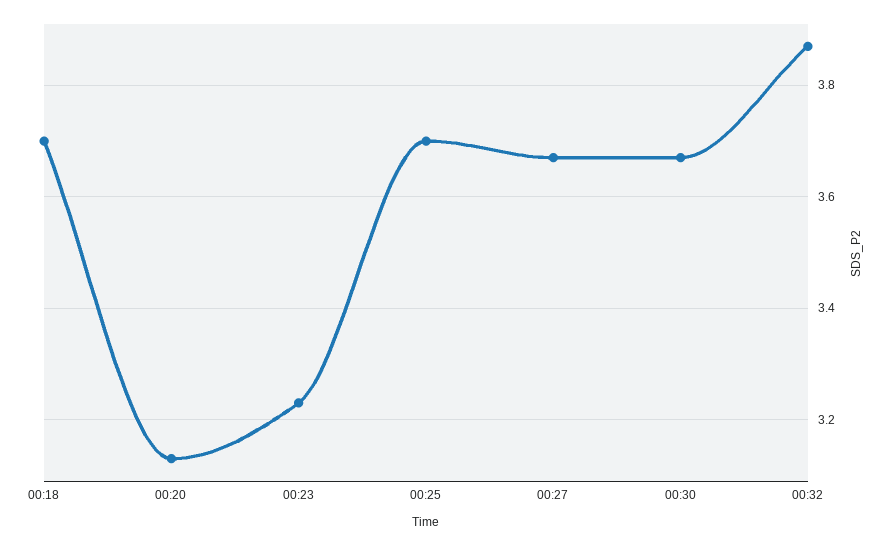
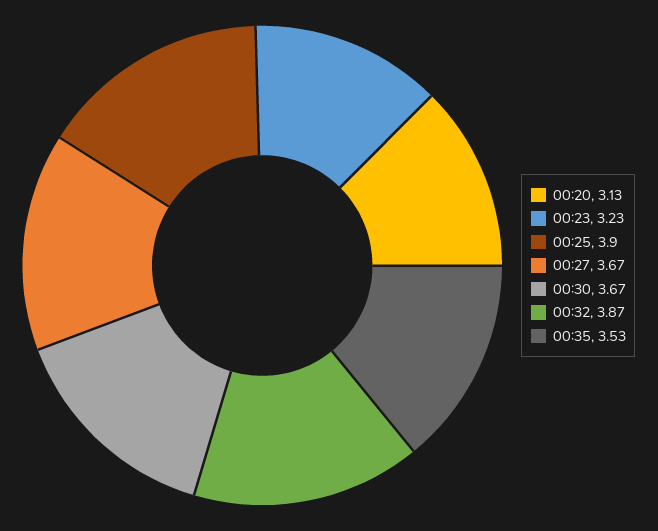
00:18: 3.7 -> none
00:25: 3.7 -> 3.9
00:35: none -> 3.53

